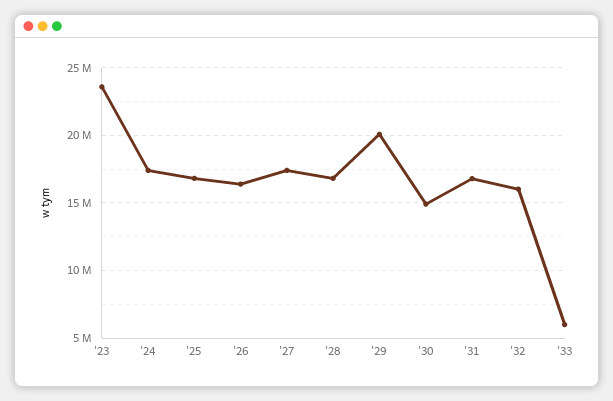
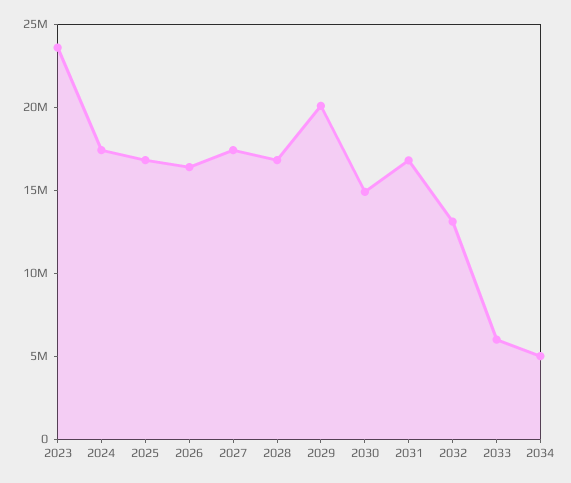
'32: 16000000 -> 13000000
2034: none -> 5000000

